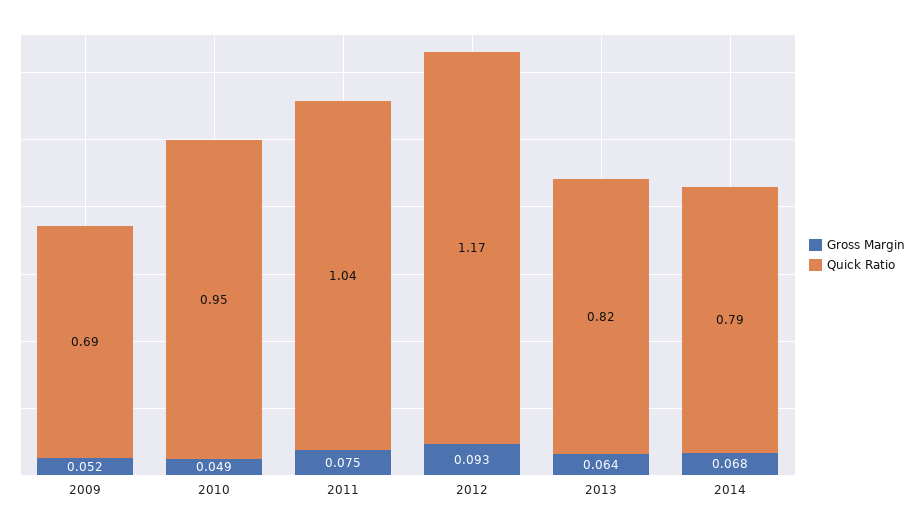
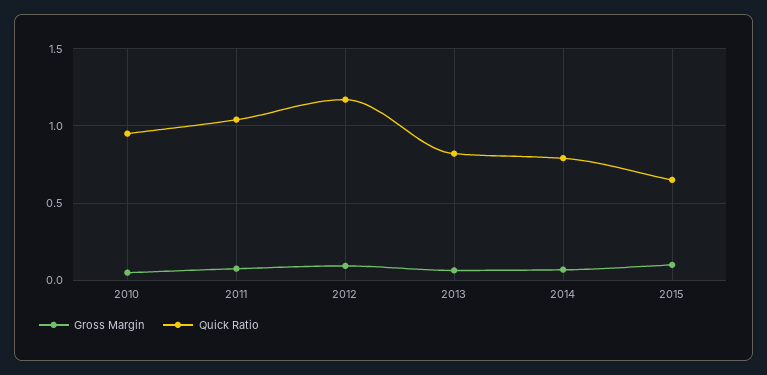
Gross Margin, 2009: 0.052 -> none
Quick Ratio, 2009: 0.69 -> none
Gross Margin, 2015: none -> 0.1
Quick Ratio, 2015: none -> 0.65

